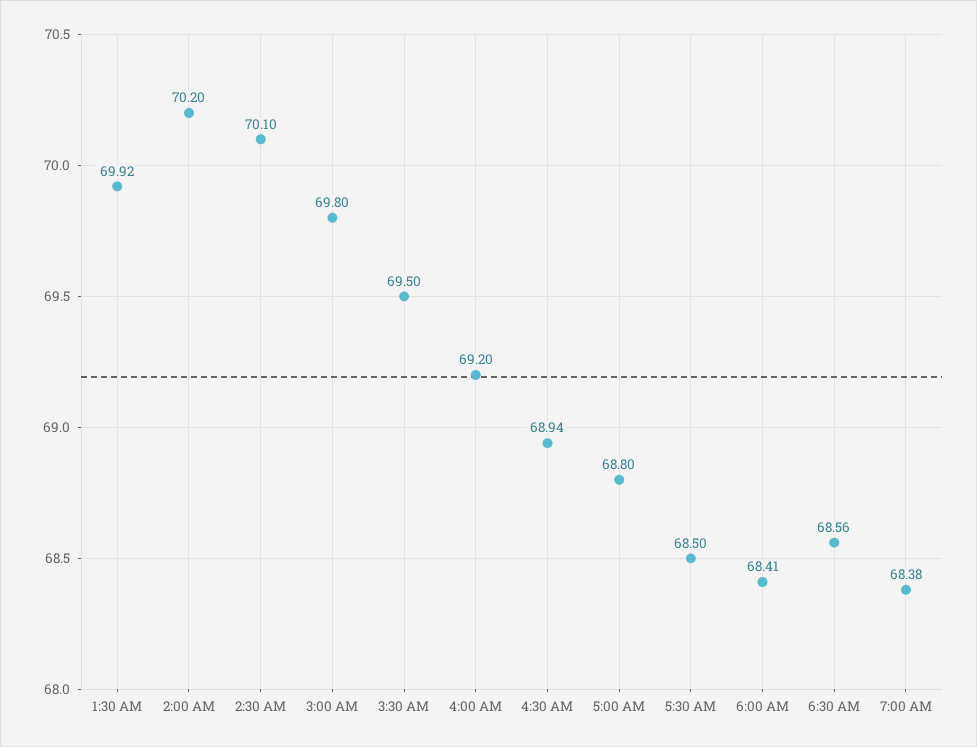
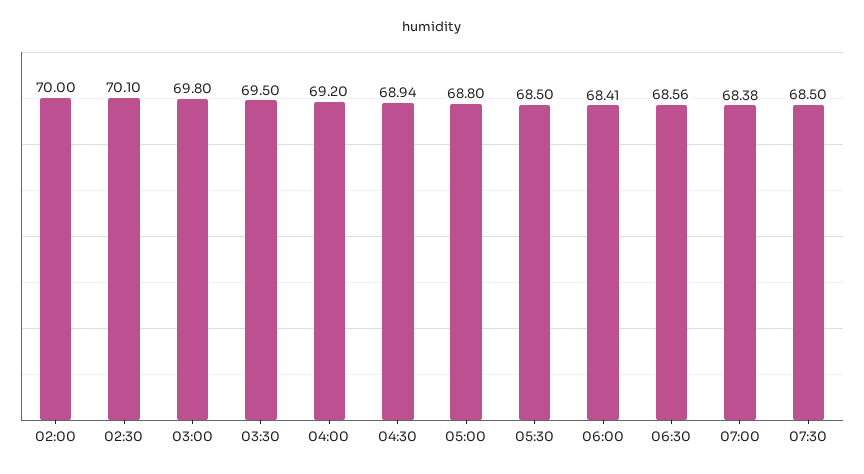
1:30 AM: 69.92 -> none
2:00 AM: 70.2 -> 70
07:30: none -> 68.5

